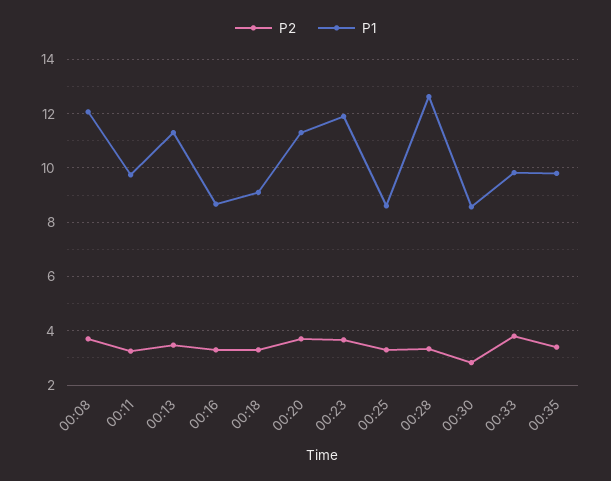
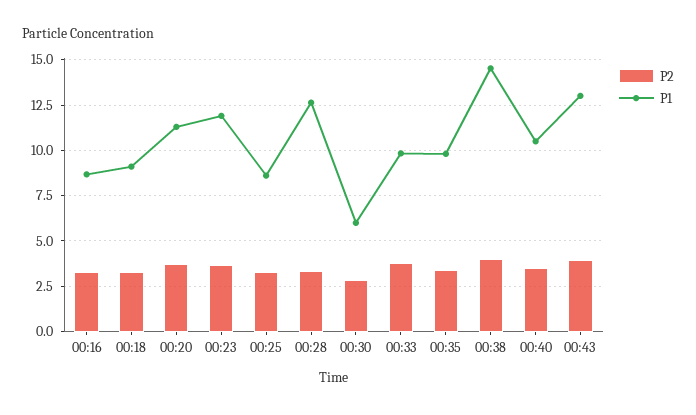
P2, 00:08: 3.75 -> none
P1, 00:08: 12 -> none
P2, 00:11: 3.25 -> none
P1, 00:11: 9.75 -> none
P2, 00:13: 3.5 -> none
P1, 00:13: 11.25 -> none
P1, 00:30: 8.5 -> 6
P2, 00:38: none -> 4
P1, 00:38: none -> 14.5
P2, 00:40: none -> 3.5
P1, 00:40: none -> 10.5
P2, 00:43: none -> 4
P1, 00:43: none -> 13

